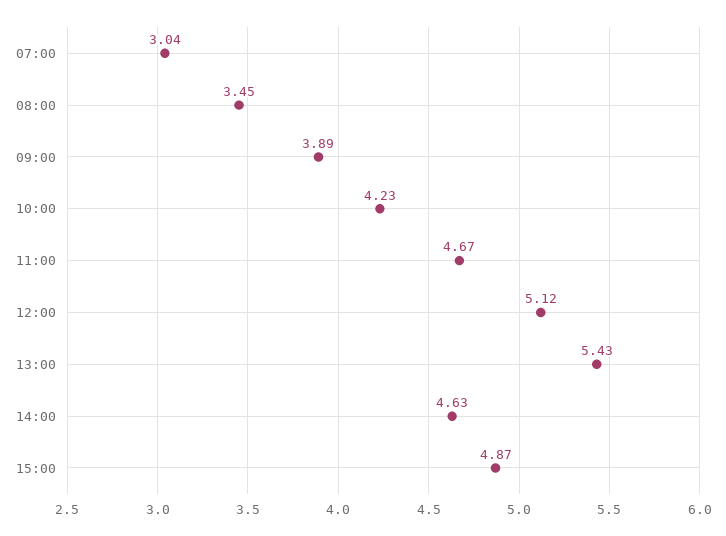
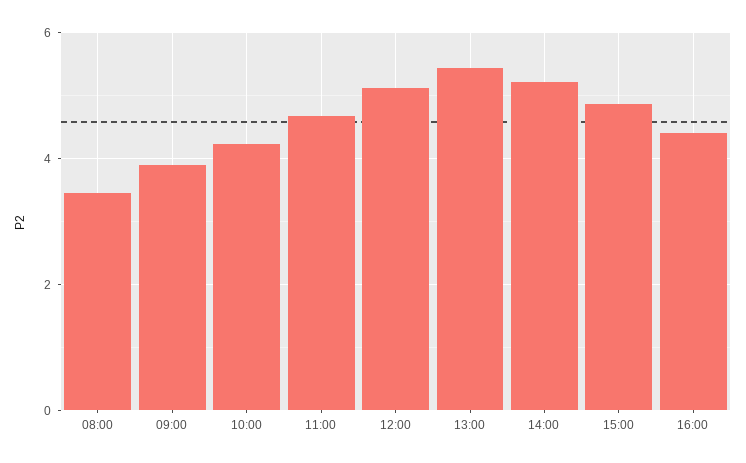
07:00: 3.04 -> none
14:00: 4.63 -> 5.2
16:00: none -> 4.4

